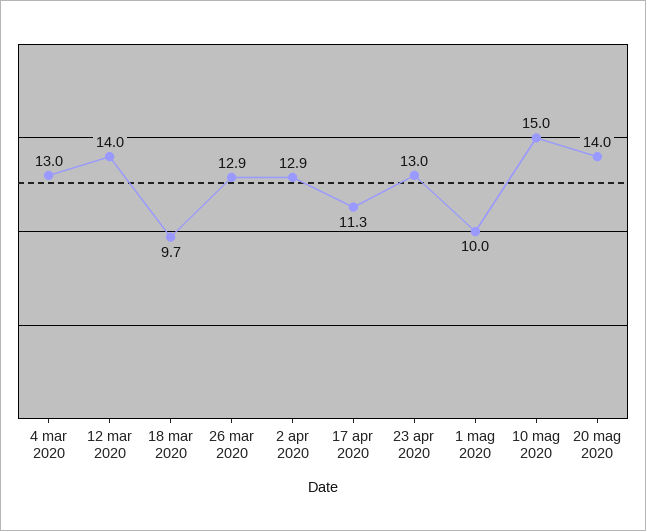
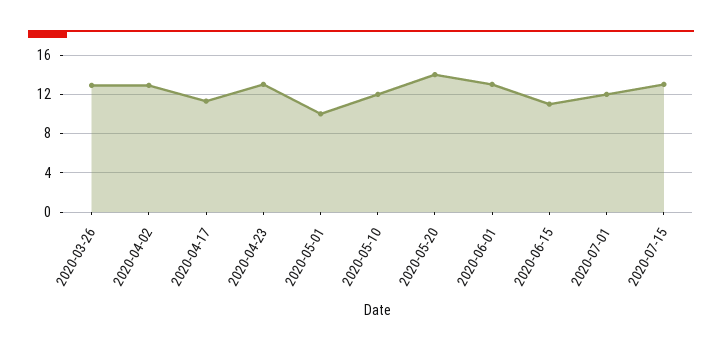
4 mar 2020: 13 -> none
12 mar 2020: 14 -> none
18 mar 2020: 9.7 -> none
10 mag 2020: 15 -> 12
2020-06-01: none -> 13
2020-06-15: none -> 11
2020-07-01: none -> 12
2020-07-15: none -> 13

